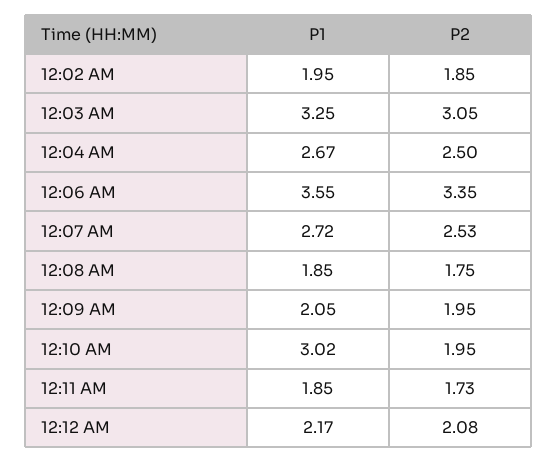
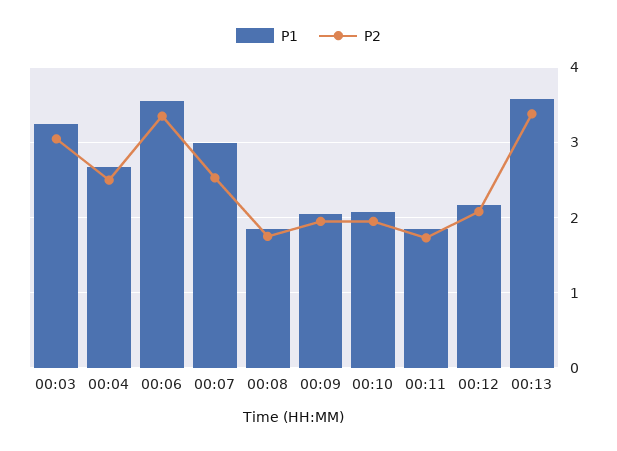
P1, 12:02 AM: 1.95 -> none
P2, 12:02 AM: 1.85 -> none
P1, 12:07 AM: 2.72 -> 3
P1, 12:10 AM: 3.02 -> 2.1
P1, 00:13: none -> 3.6
P2, 00:13: none -> 3.4

